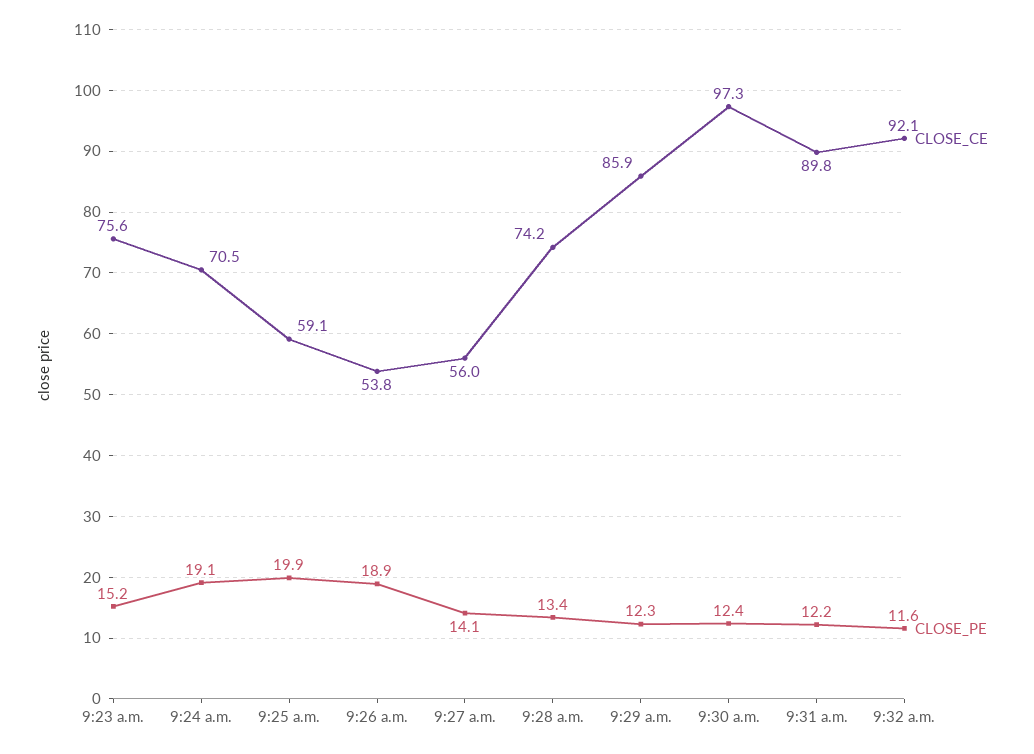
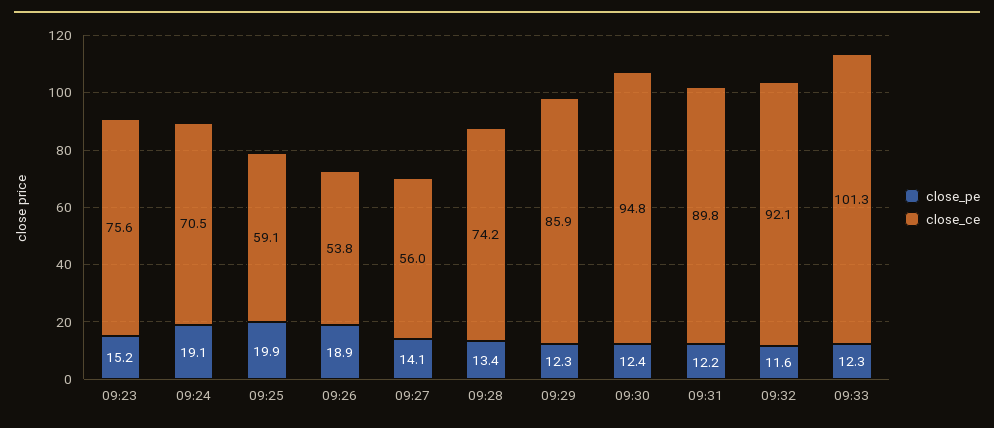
CLOSE_CE, 9:30 a.m.: 97.3 -> 94.8
CLOSE_PE, 09:33: none -> 12.3
CLOSE_CE, 09:33: none -> 101.3

